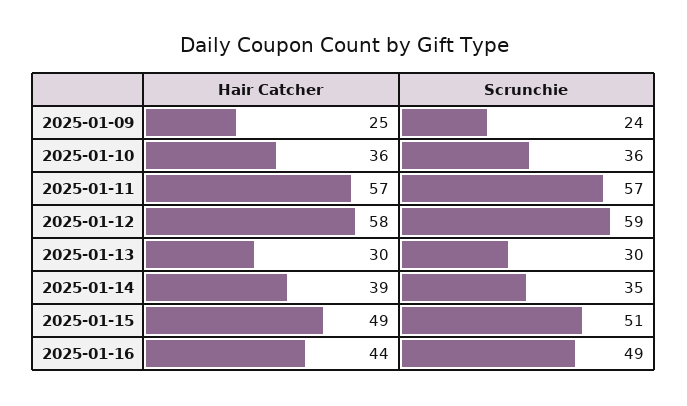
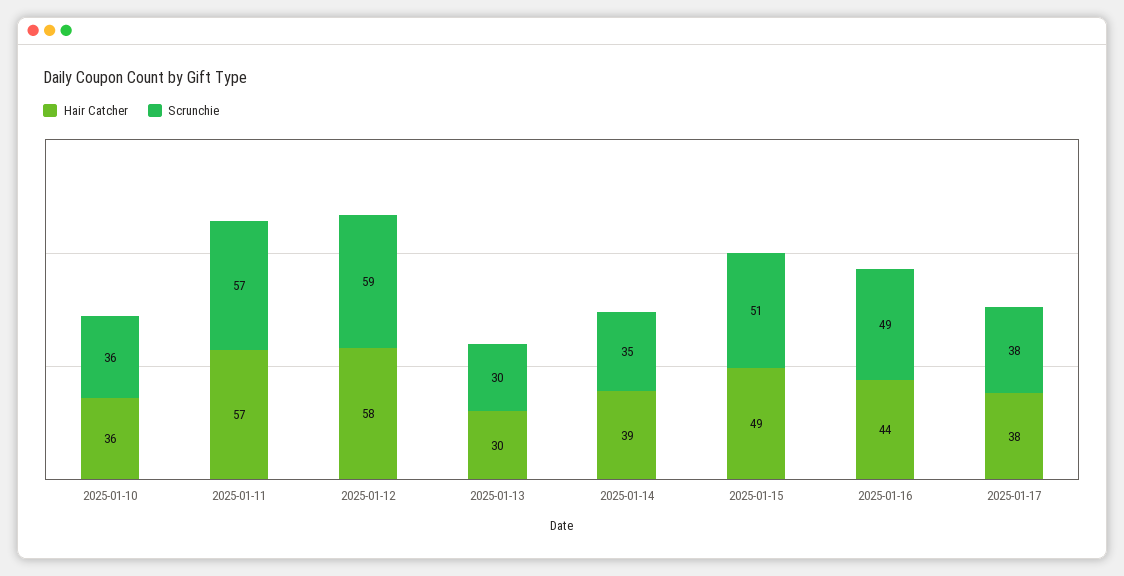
Hair Catcher, 2025-01-09: 25 -> none
Scrunchie, 2025-01-09: 24 -> none
Hair Catcher, 2025-01-17: none -> 38
Scrunchie, 2025-01-17: none -> 38

